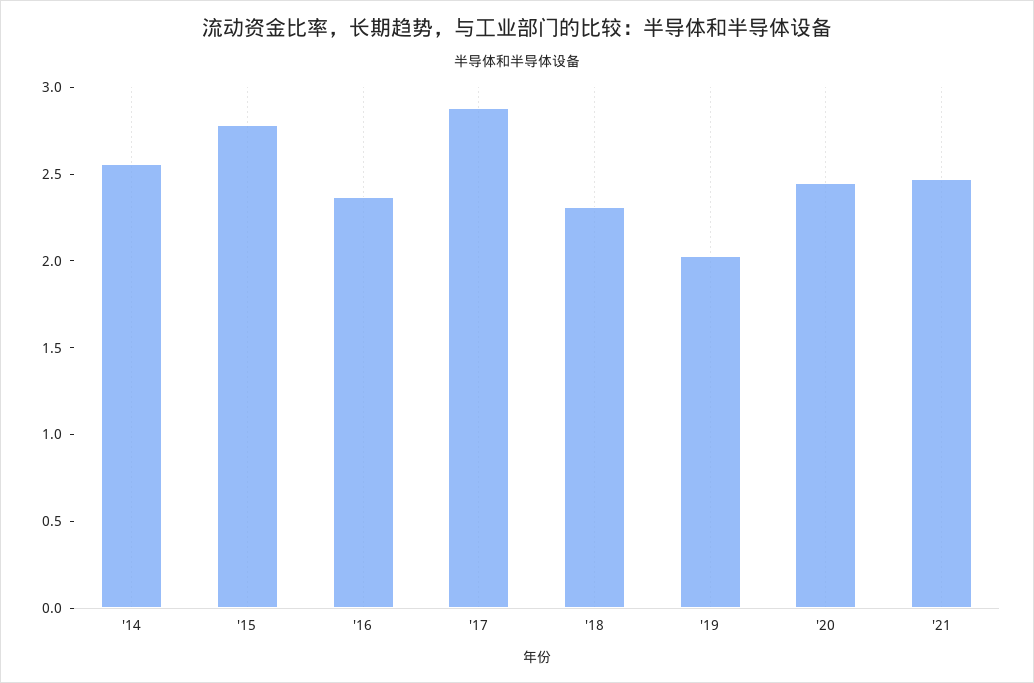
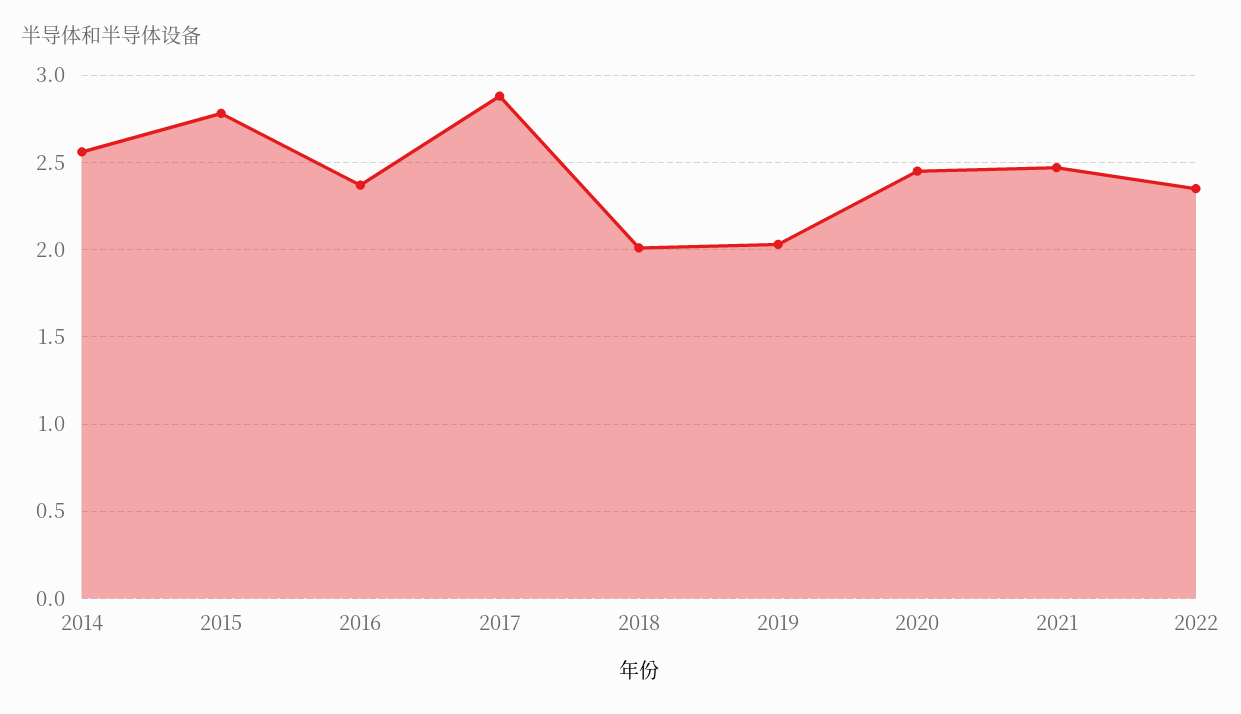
'18: 2.3 -> 2
2022: none -> 2.35

